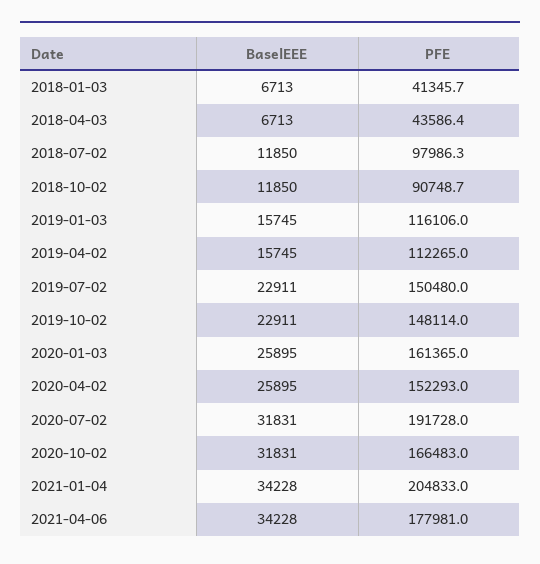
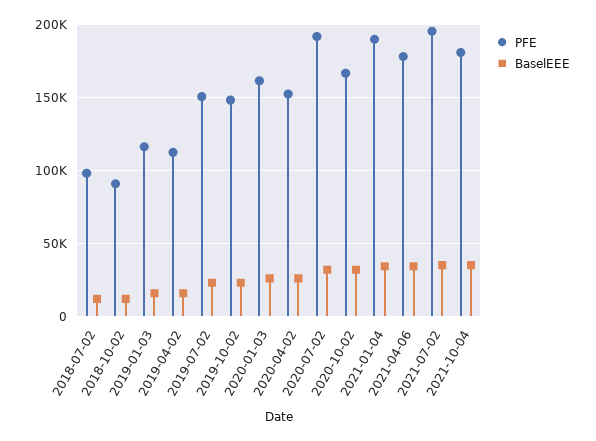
BaselEEE, 2018-01-03: 6713 -> none
PFE, 2018-01-03: 41345.7 -> none
BaselEEE, 2018-04-03: 6713 -> none
PFE, 2018-04-03: 43586.4 -> none
PFE, 2021-01-04: 204833 -> 190000
PFE, 2021-07-02: none -> 195000
BaselEEE, 2021-07-02: none -> 35000
PFE, 2021-10-04: none -> 180000
BaselEEE, 2021-10-04: none -> 35000

